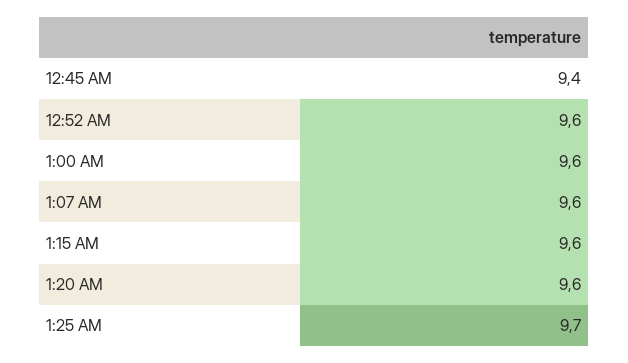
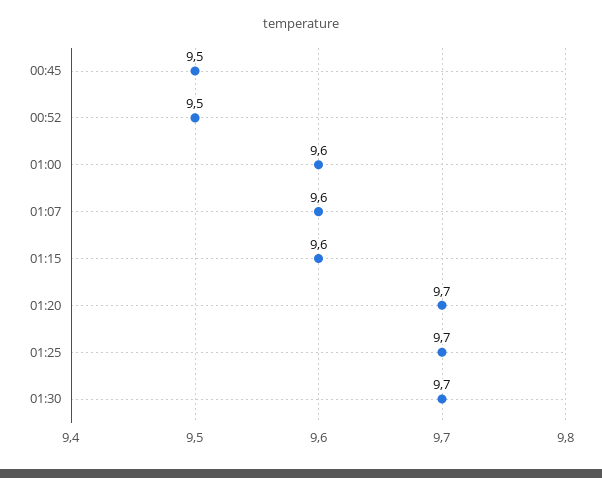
12:45 AM: 9.4 -> 9.5
12:52 AM: 9.6 -> 9.5
1:20 AM: 9.6 -> 9.7
01:30: none -> 9.7

